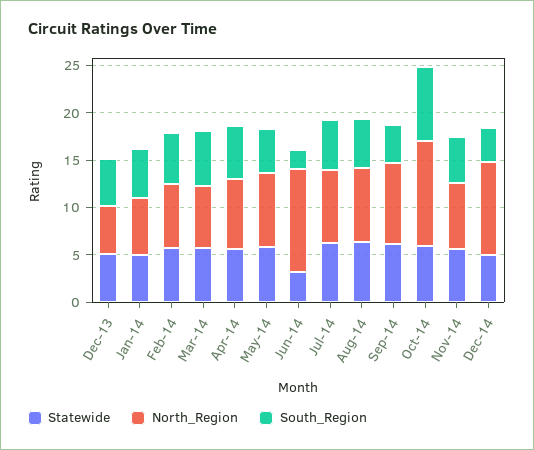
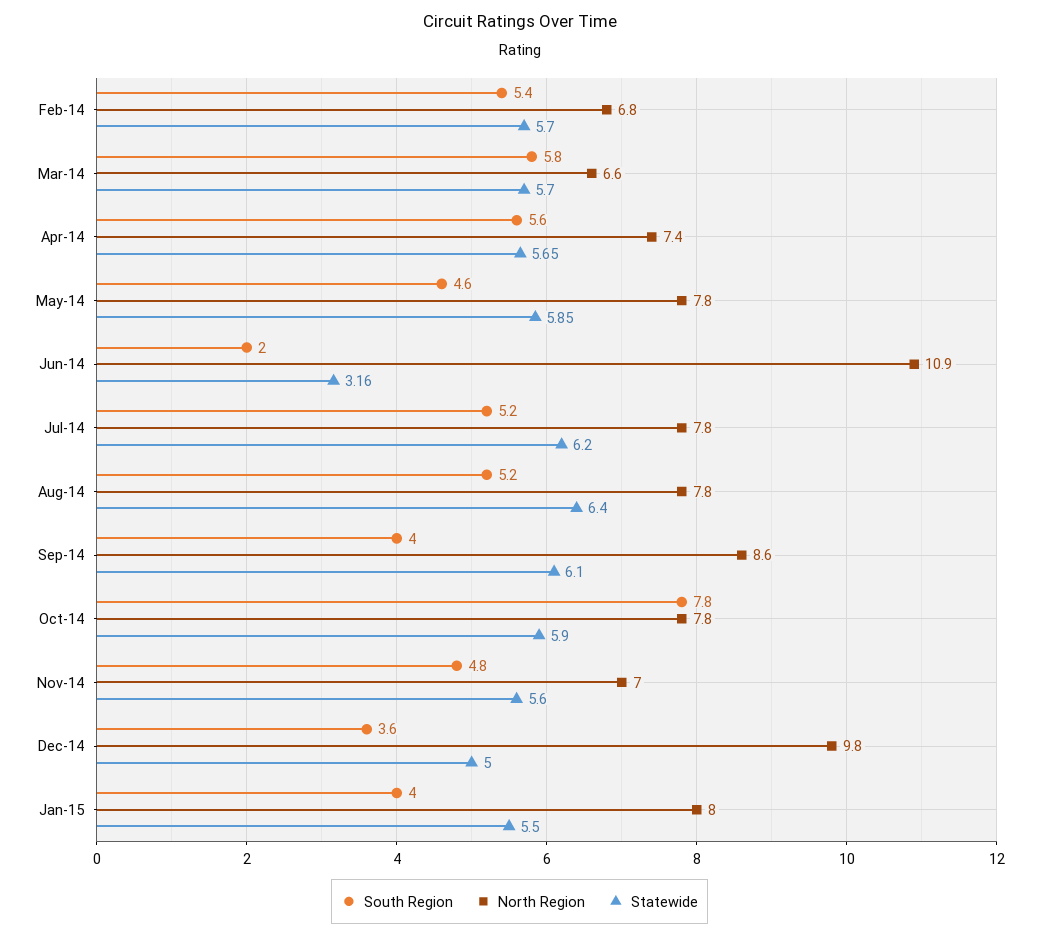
Statewide, Dec-13: 5 -> none
North_Region, Dec-13: 5 -> none
South_Region, Dec-13: 5 -> none
Statewide, Jan-14: 5 -> none
North_Region, Jan-14: 6 -> none
South_Region, Jan-14: 5 -> none
North_Region, Oct-14: 11 -> 7.8
South_Region, Jan-15: none -> 4
North_Region, Jan-15: none -> 8
Statewide, Jan-15: none -> 5.5

